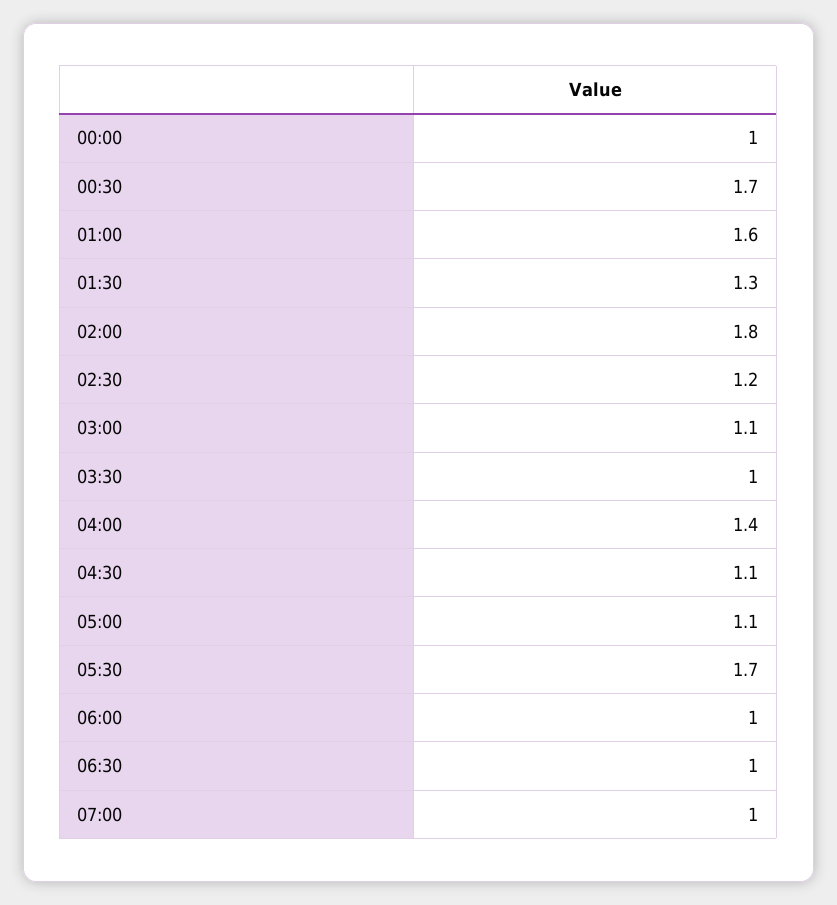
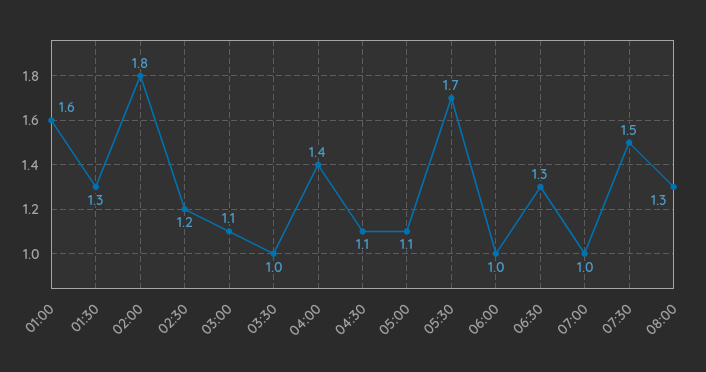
00:00: 1 -> none
00:30: 1.7 -> none
06:30: 1 -> 1.3
07:30: none -> 1.5
08:00: none -> 1.3

